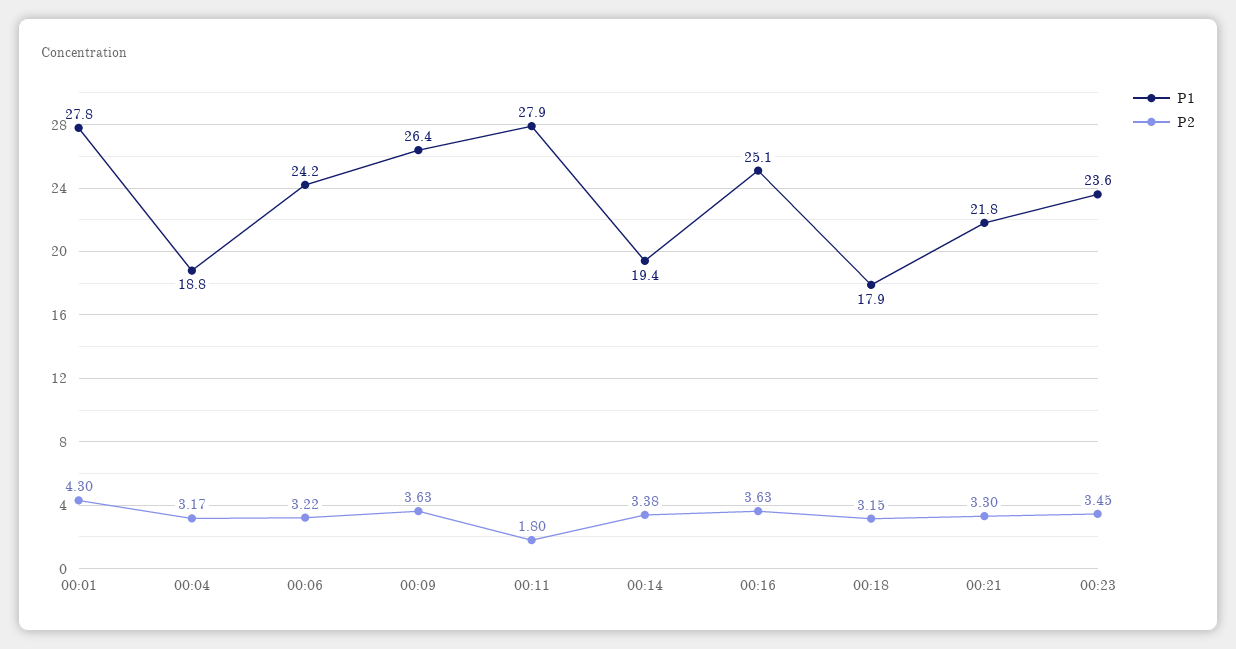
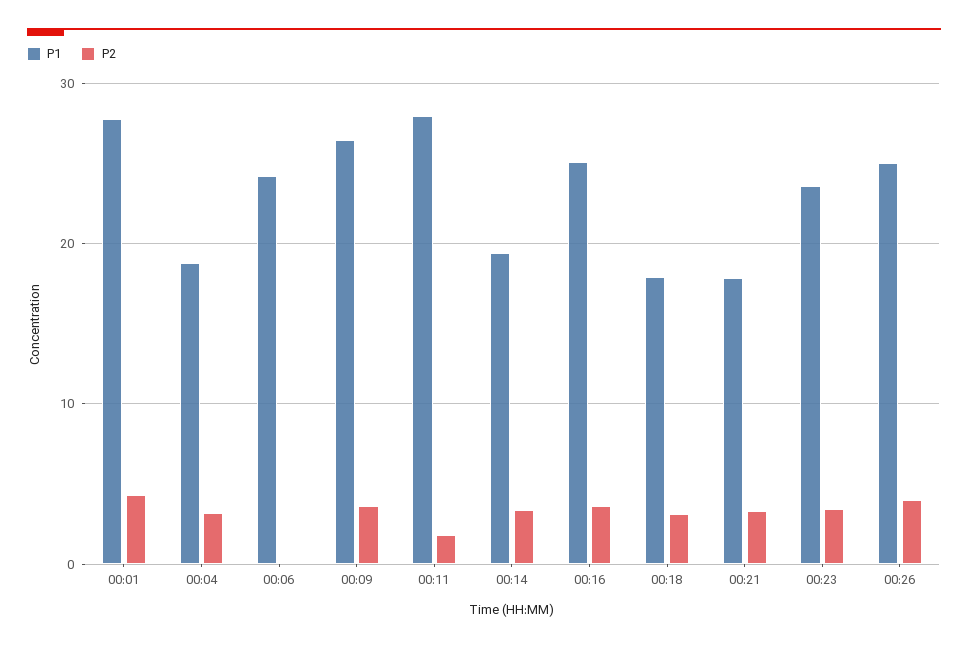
P2, 00:06: 3.22 -> 0
P1, 00:21: 21.8 -> 18
P1, 00:26: none -> 25
P2, 00:26: none -> 4

